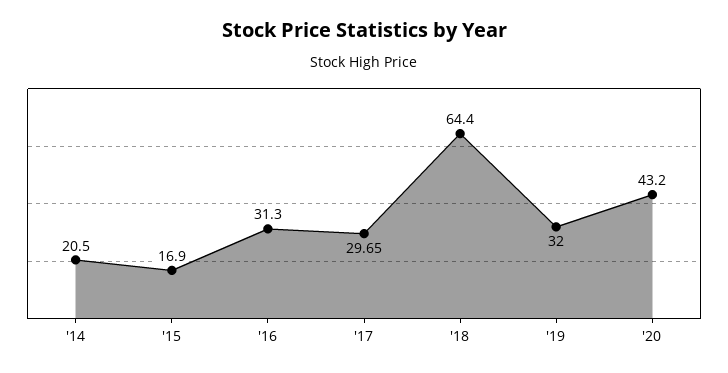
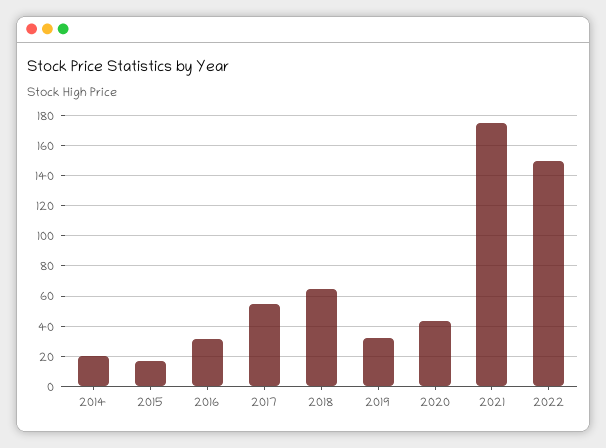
'17: 29.65 -> 55
2021: none -> 175
2022: none -> 150

